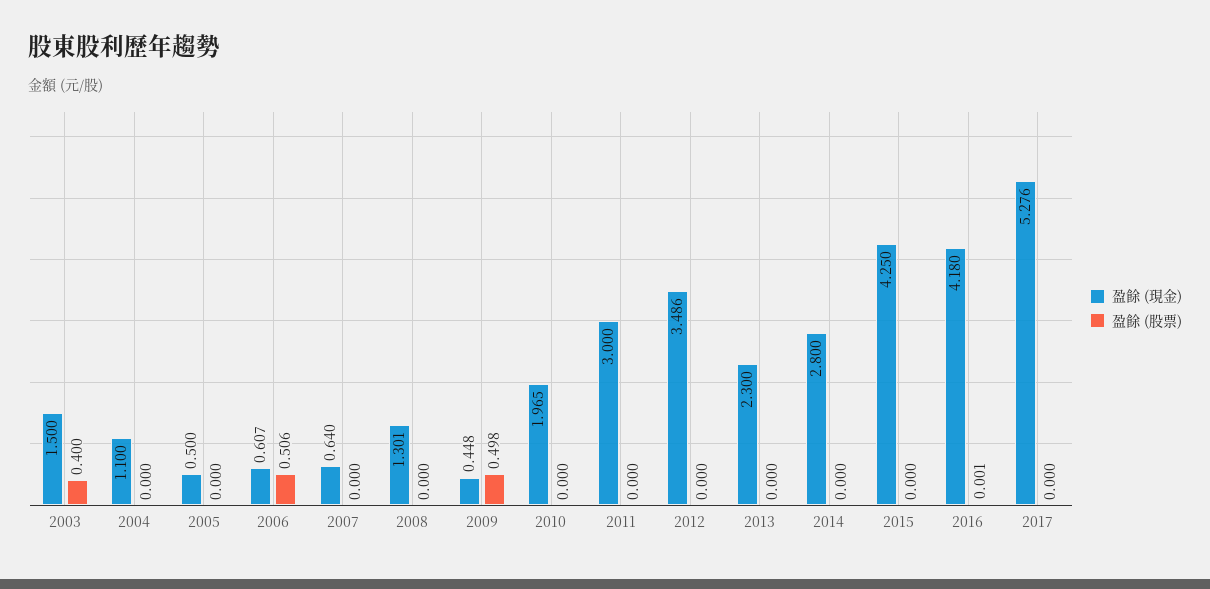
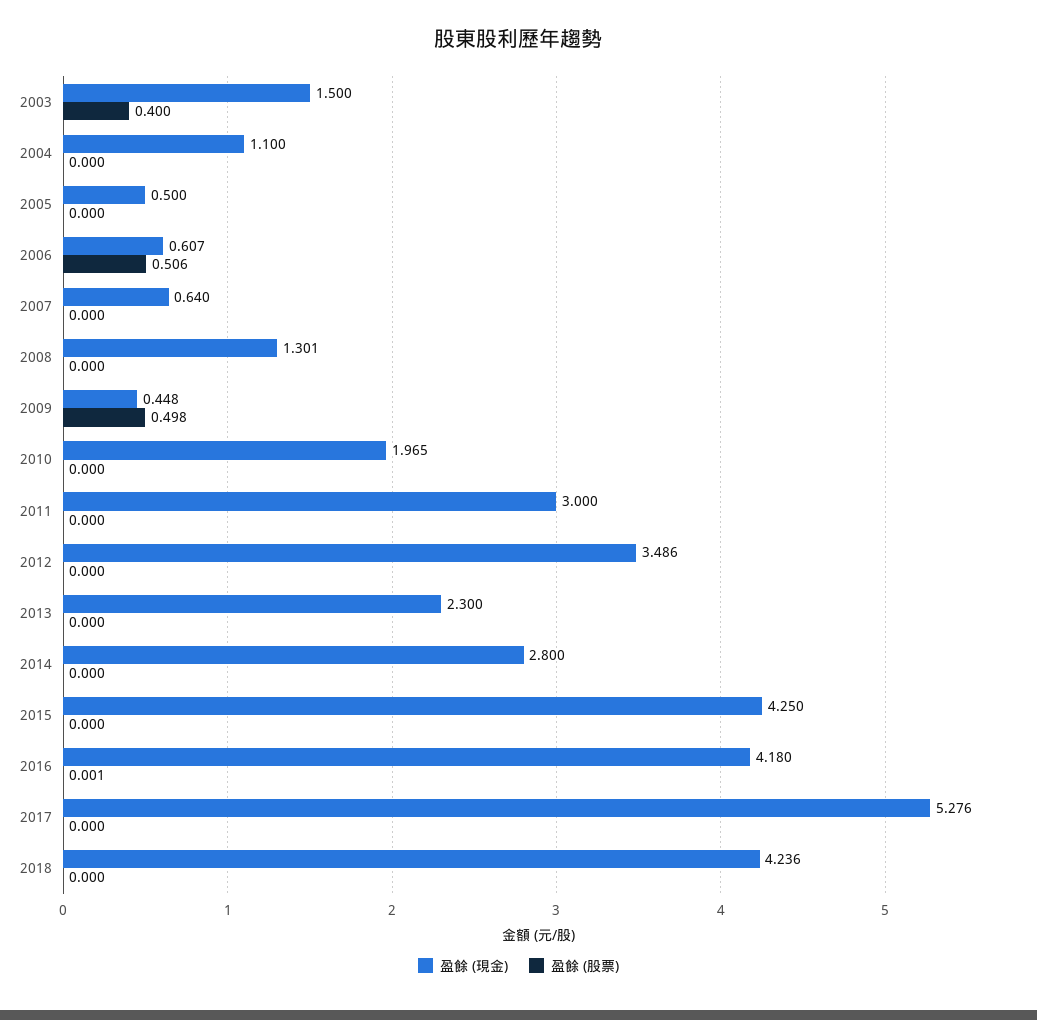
盈餘 (現金), 2018: none -> 4.236
盈餘 (股票), 2018: none -> 0

